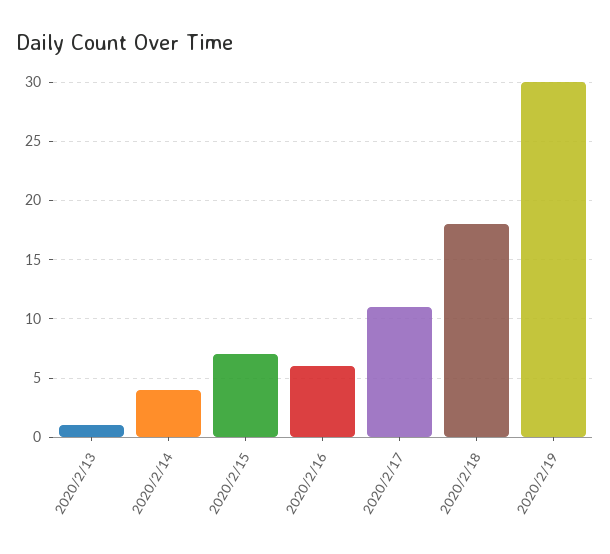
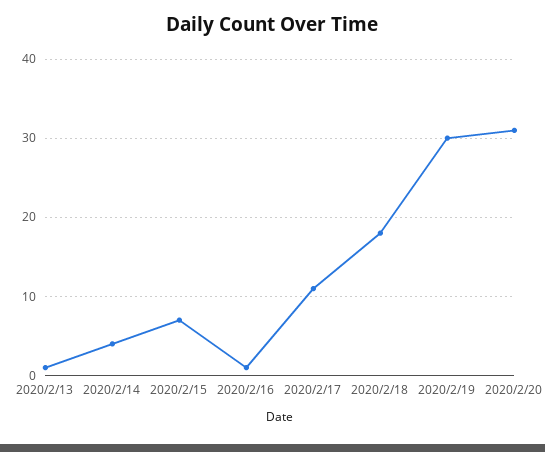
2020/2/16: 6 -> 1
2020/2/20: none -> 31

